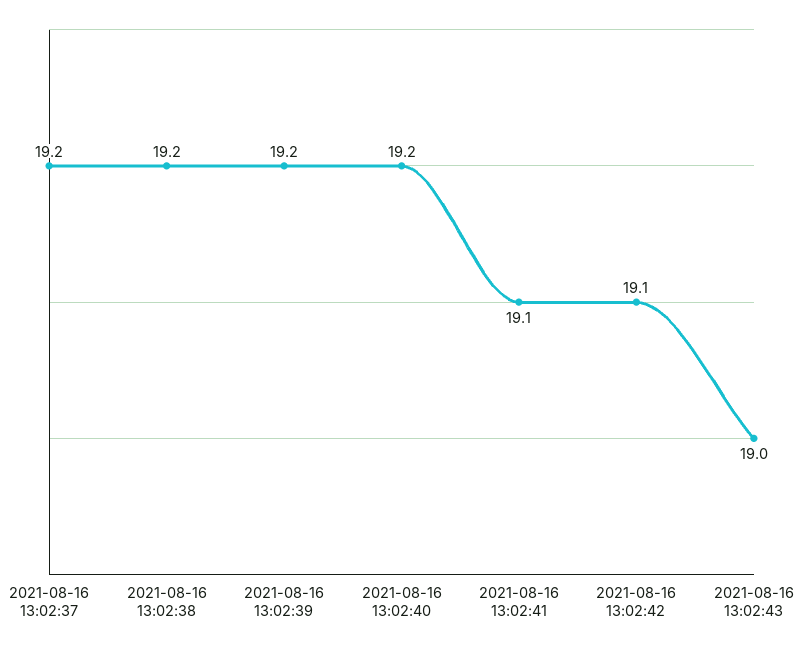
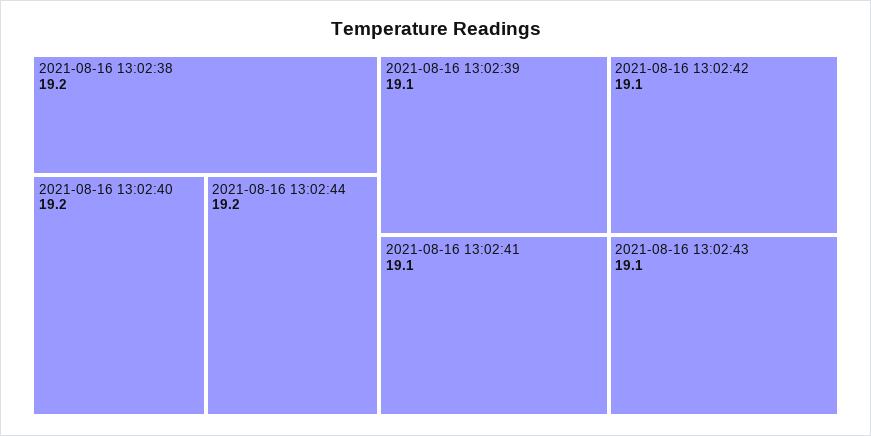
2021-08-16 13:02:37: 19.2 -> none
2021-08-16 13:02:39: 19.2 -> 19.1
2021-08-16 13:02:43: 19 -> 19.1
2021-08-16 13:02:44: none -> 19.2

